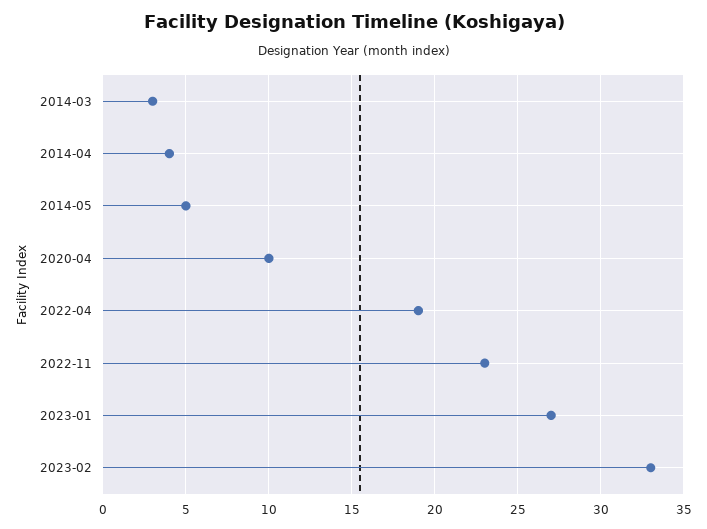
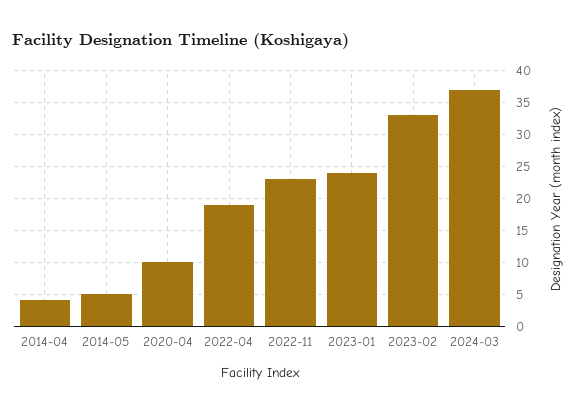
2014-03: 3 -> none
2023-01: 27 -> 24
2024-03: none -> 37

